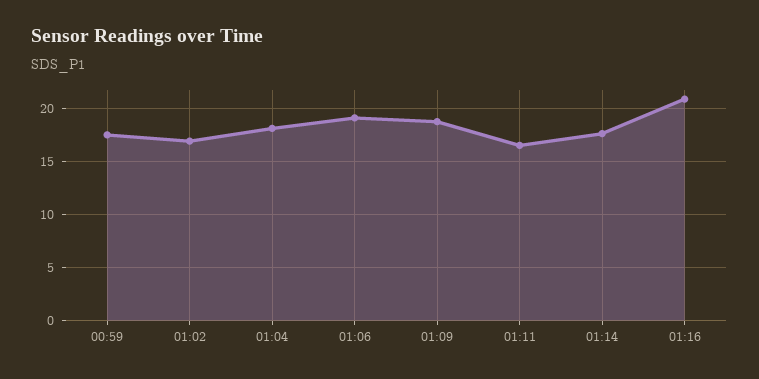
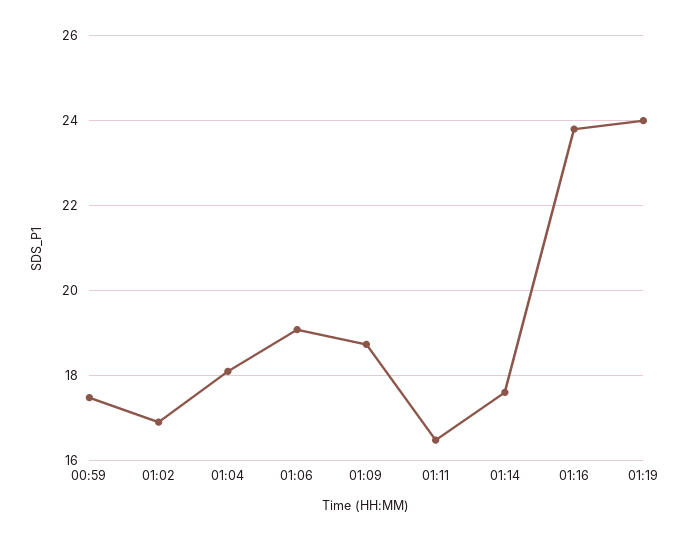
01:16: 21 -> 23.8
01:19: none -> 24

